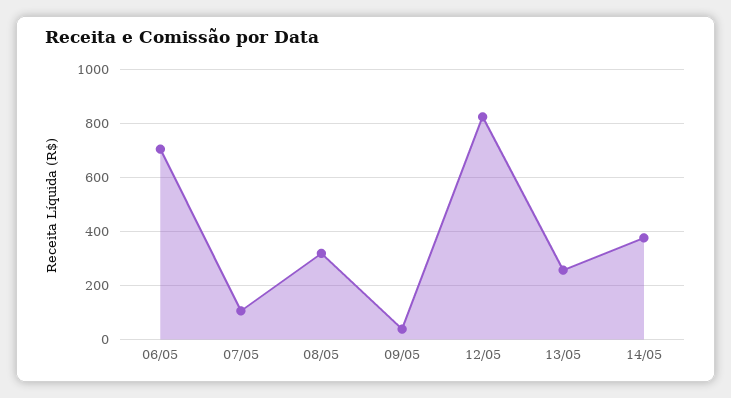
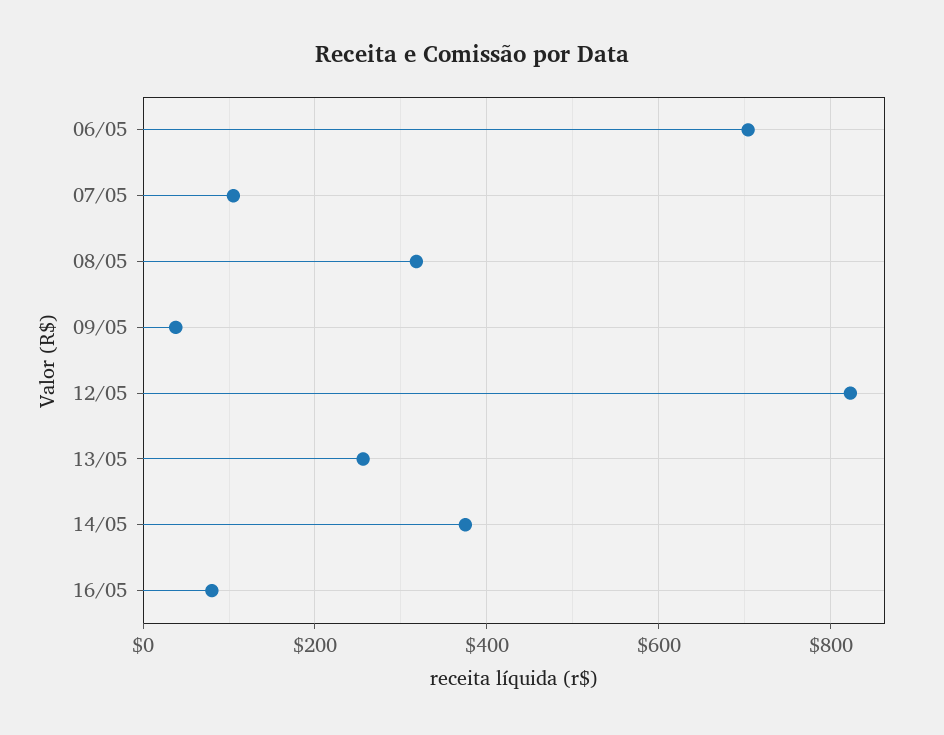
16/05: none -> 80

